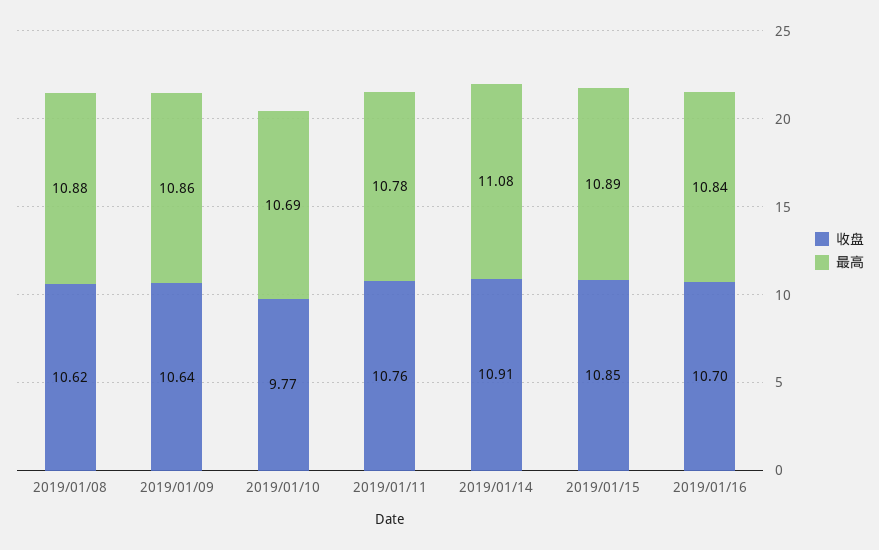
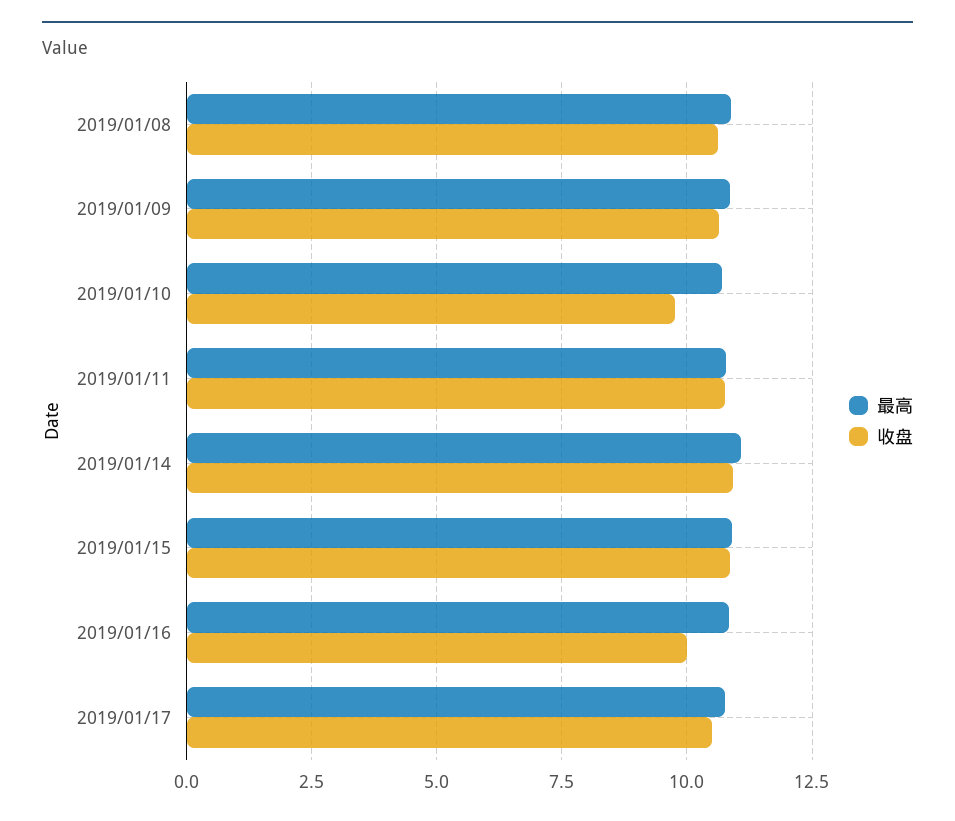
收盘, 2019/01/16: 10.7 -> 10
最高, 2019/01/17: none -> 10.75
收盘, 2019/01/17: none -> 10.5

